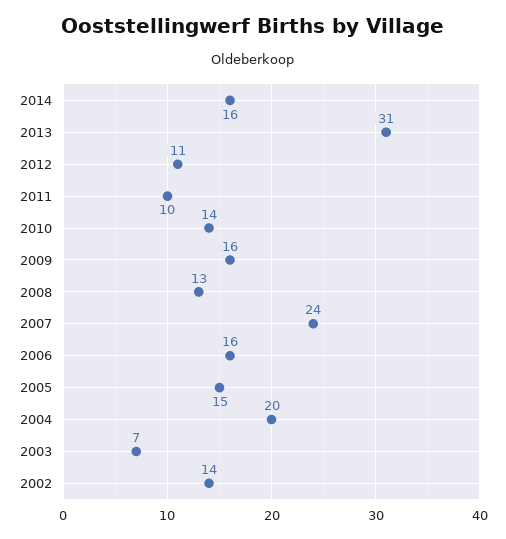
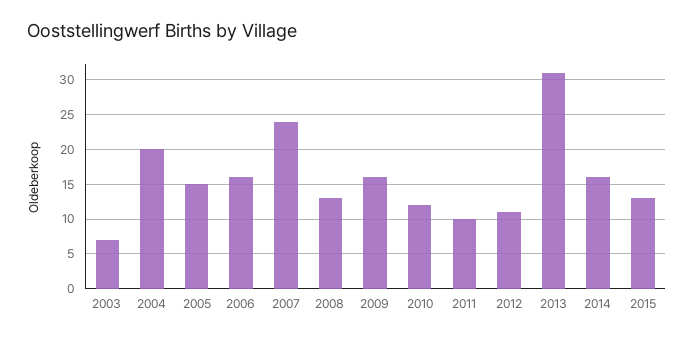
2010: 14 -> 12
2002: 14 -> none
2015: none -> 13

